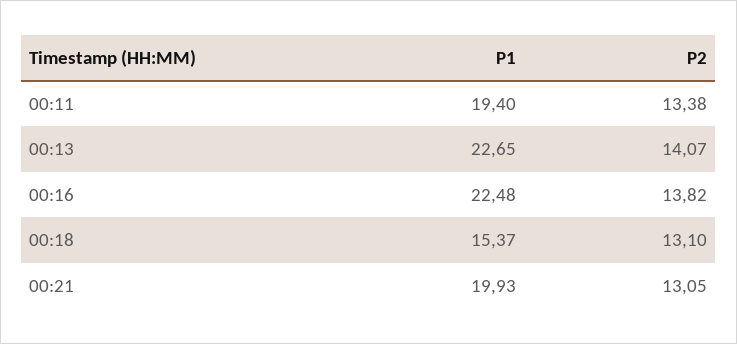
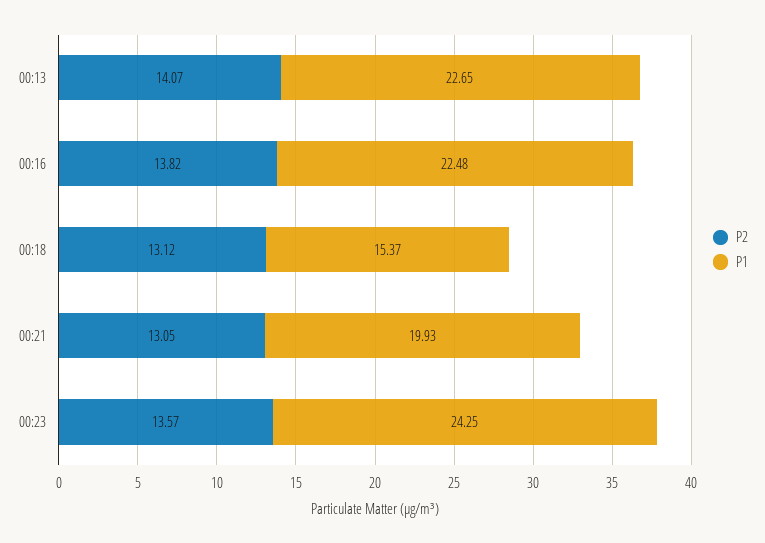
P1, 00:11: 19.4 -> none
P2, 00:11: 13.38 -> none
P2, 00:18: 13.1 -> 13.12
P2, 00:23: none -> 13.57
P1, 00:23: none -> 24.25

